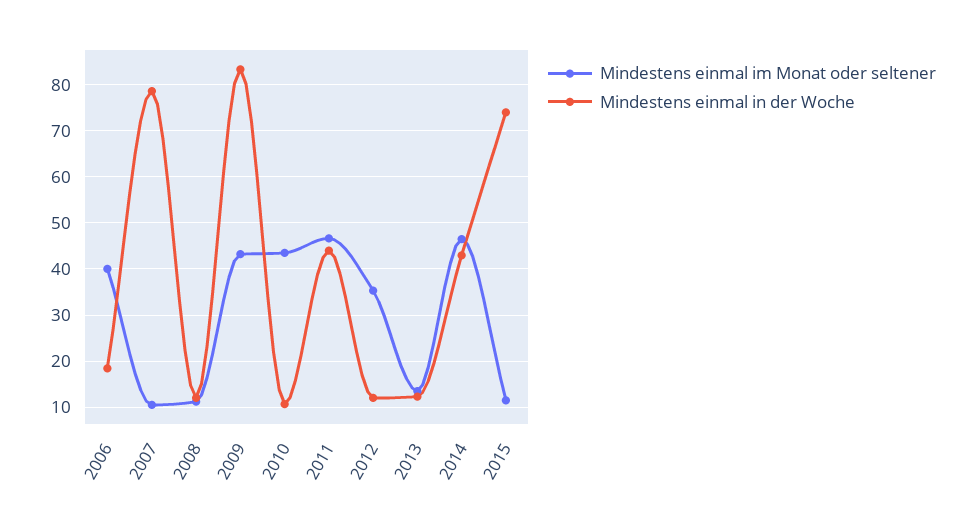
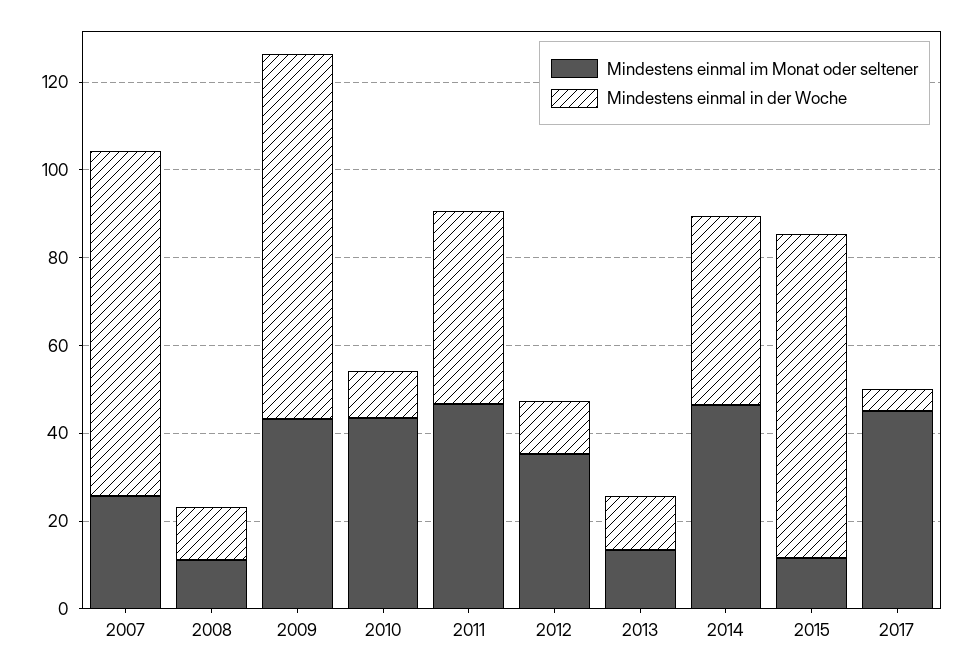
Mindestens einmal im Monat oder seltener, 2006: 40 -> none
Mindestens einmal in der Woche, 2006: 18 -> none
Mindestens einmal im Monat oder seltener, 2007: 10 -> 25
Mindestens einmal im Monat oder seltener, 2017: none -> 45
Mindestens einmal in der Woche, 2017: none -> 5

